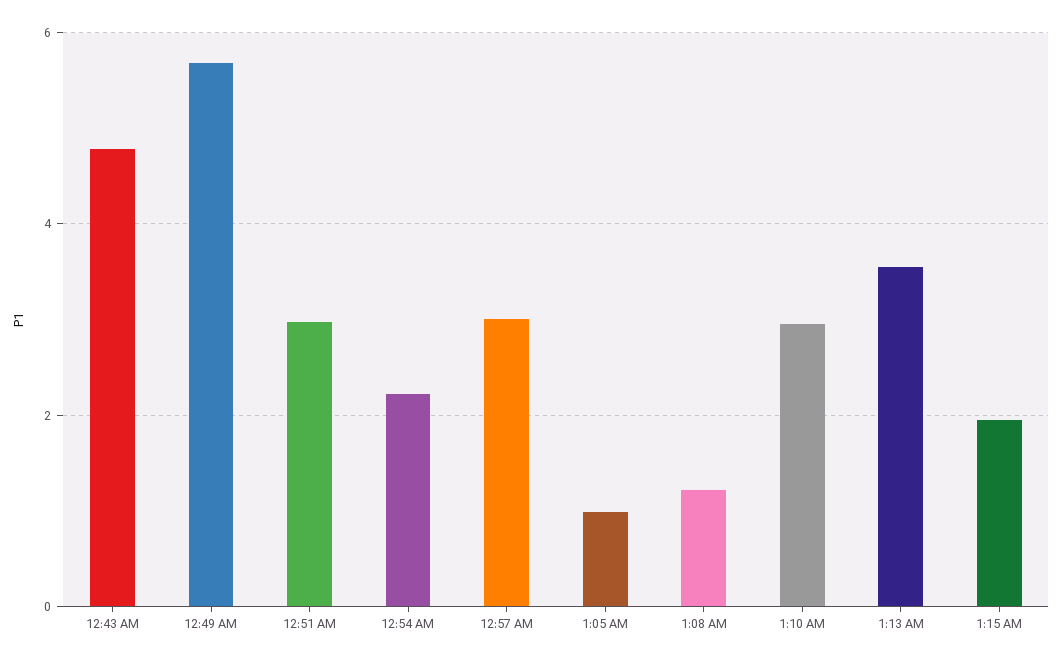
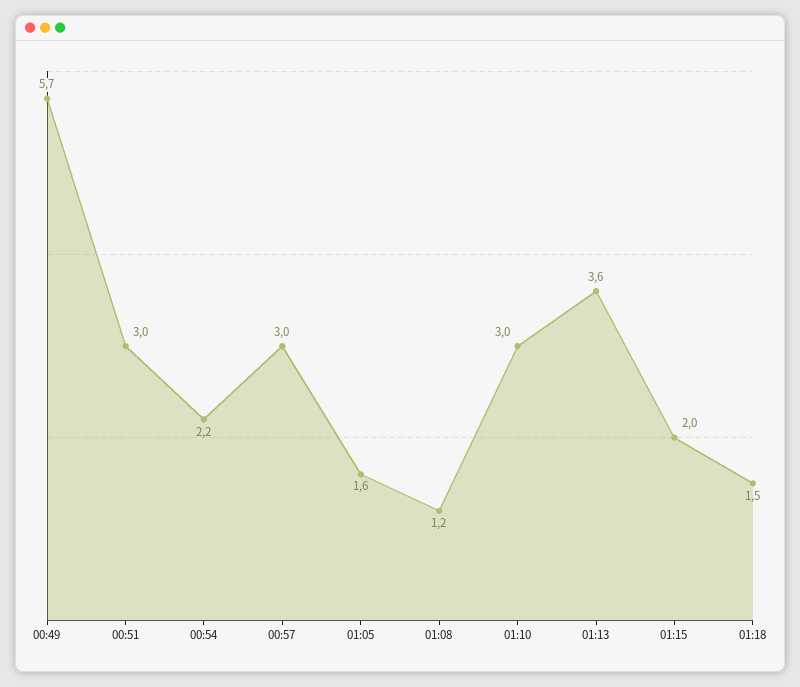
12:43 AM: 4.8 -> none
1:05 AM: 1 -> 1.6
01:18: none -> 1.5

